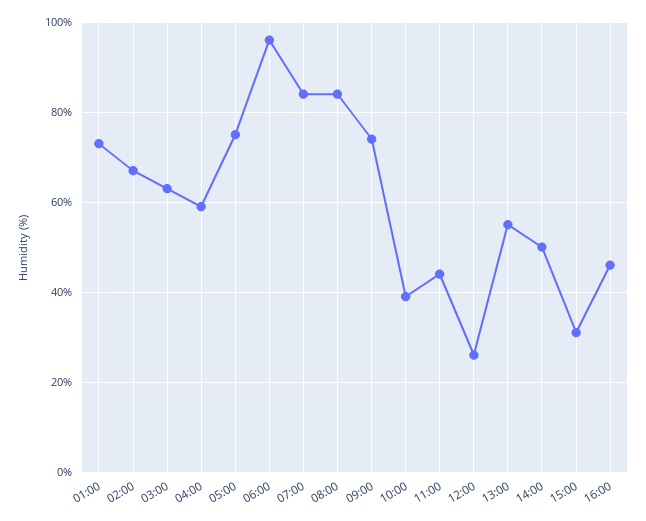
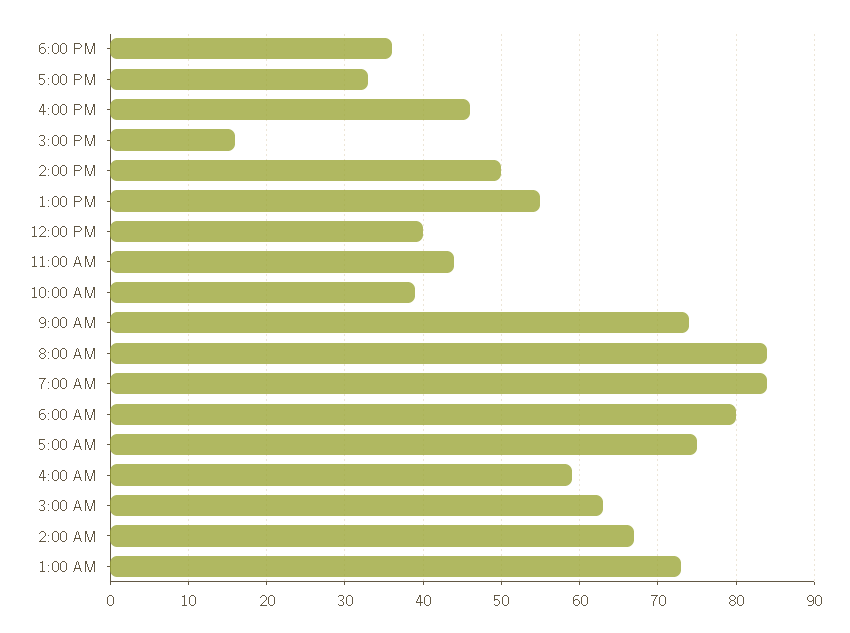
06:00: 95 -> 80
12:00: 25 -> 40
15:00: 30 -> 16
6:00 PM: none -> 36
5:00 PM: none -> 33

